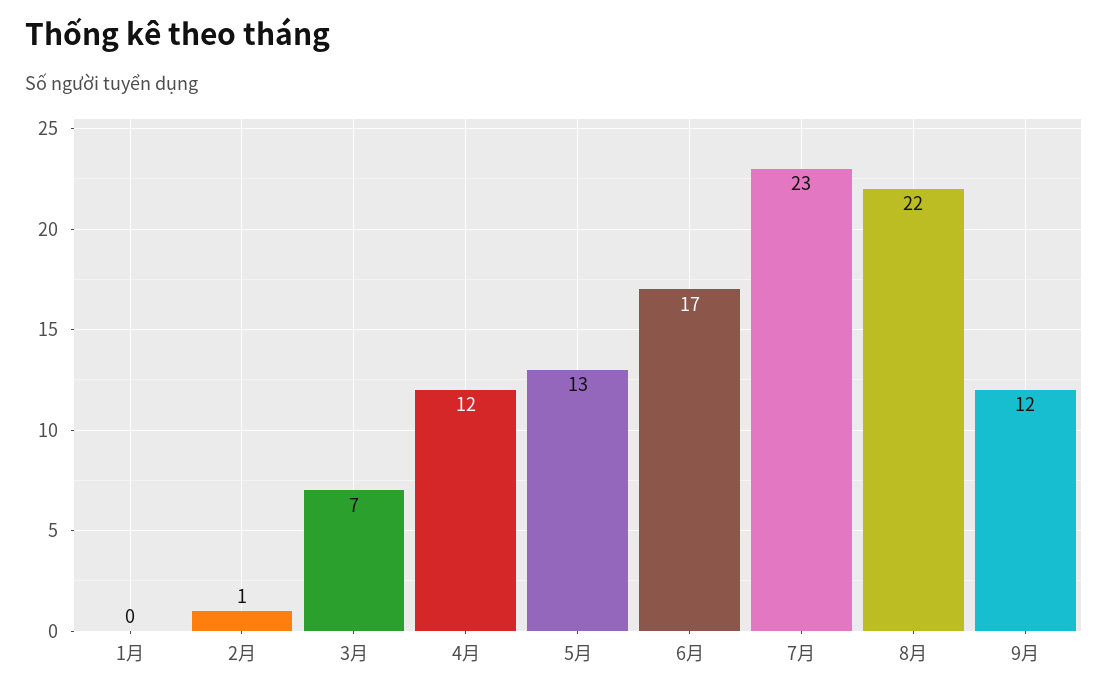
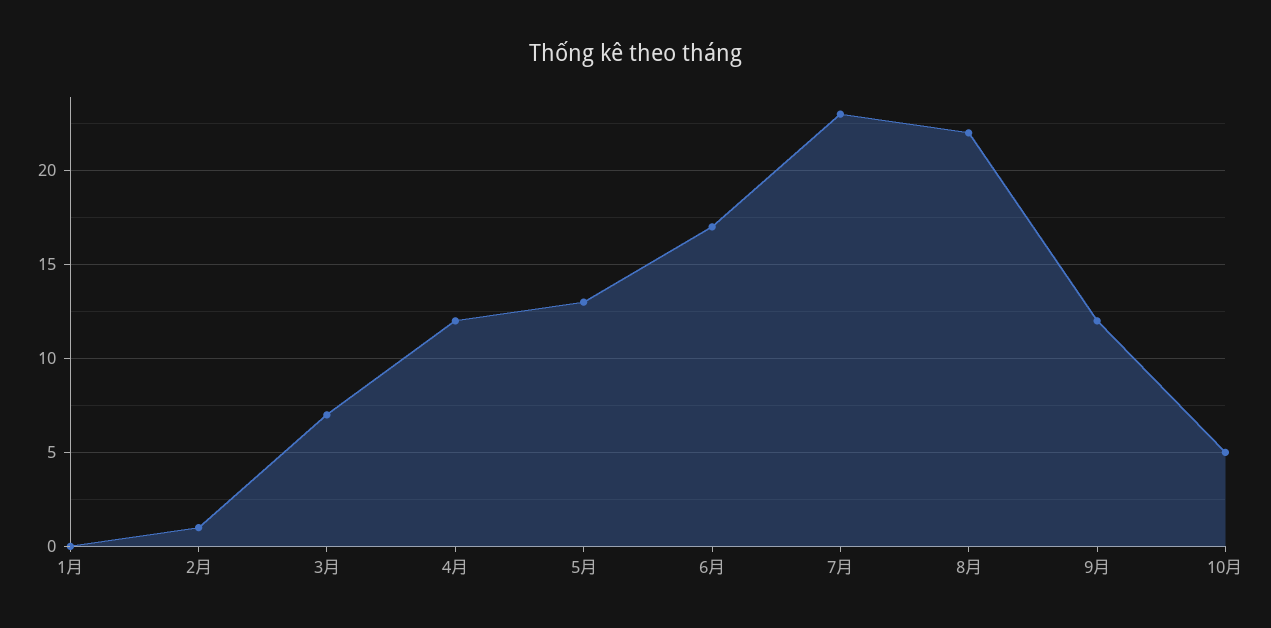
10月: none -> 5

